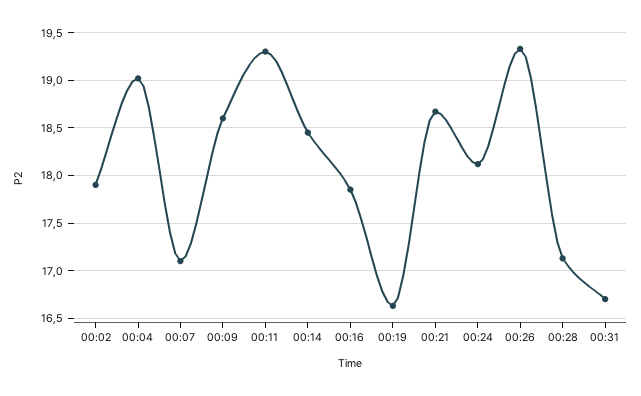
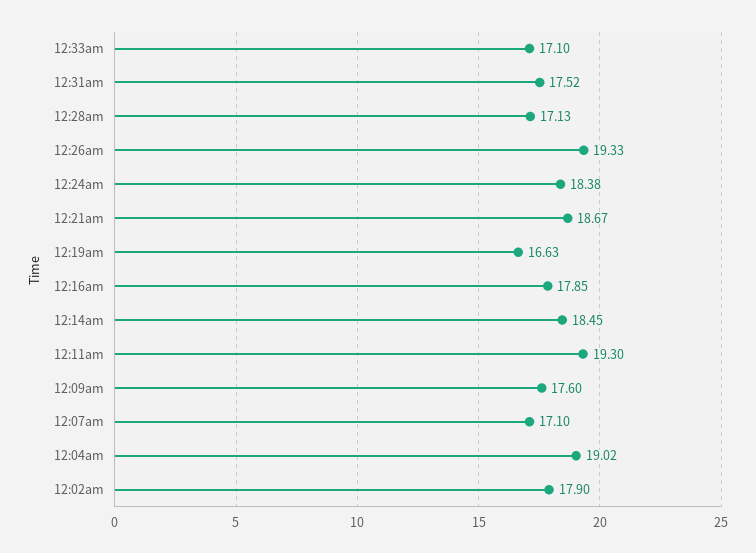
00:09: 18.6 -> 17.6
00:24: 18.1 -> 18.38
00:31: 16.7 -> 17.52
12:33am: none -> 17.1

